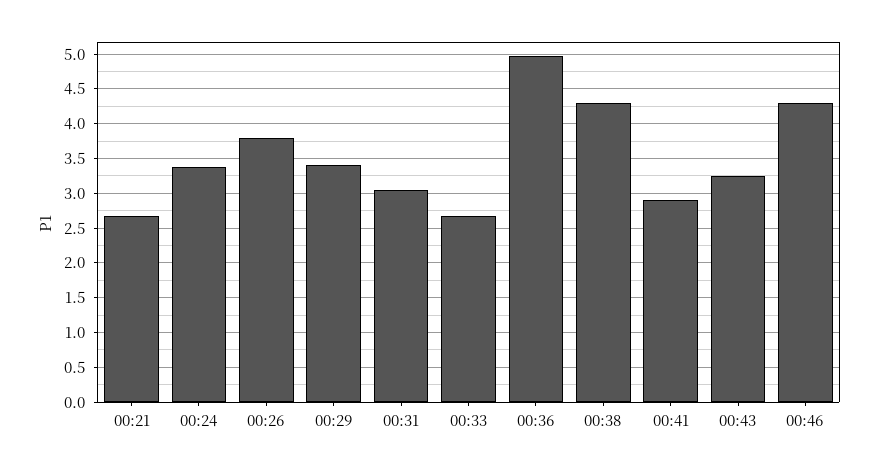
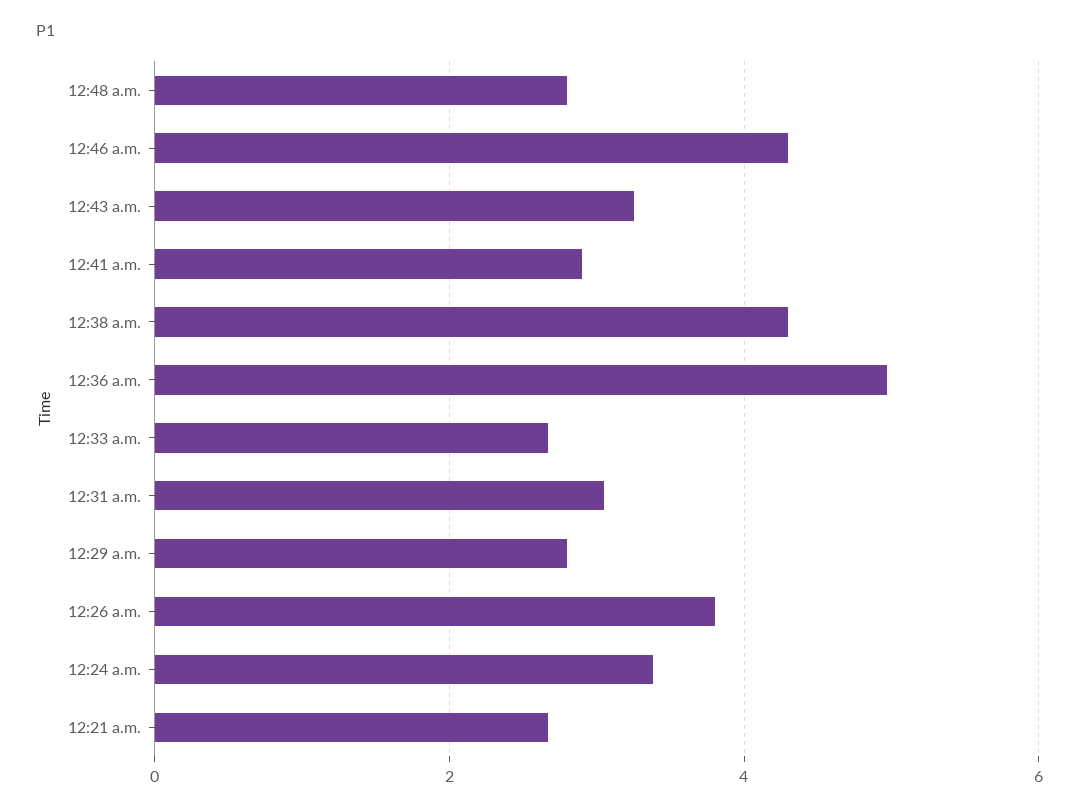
00:29: 3.4 -> 2.8
12:48 a.m.: none -> 2.8

